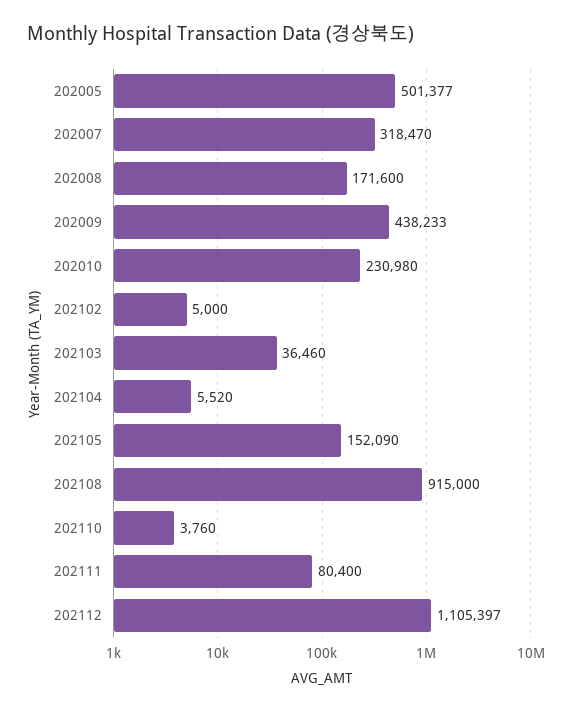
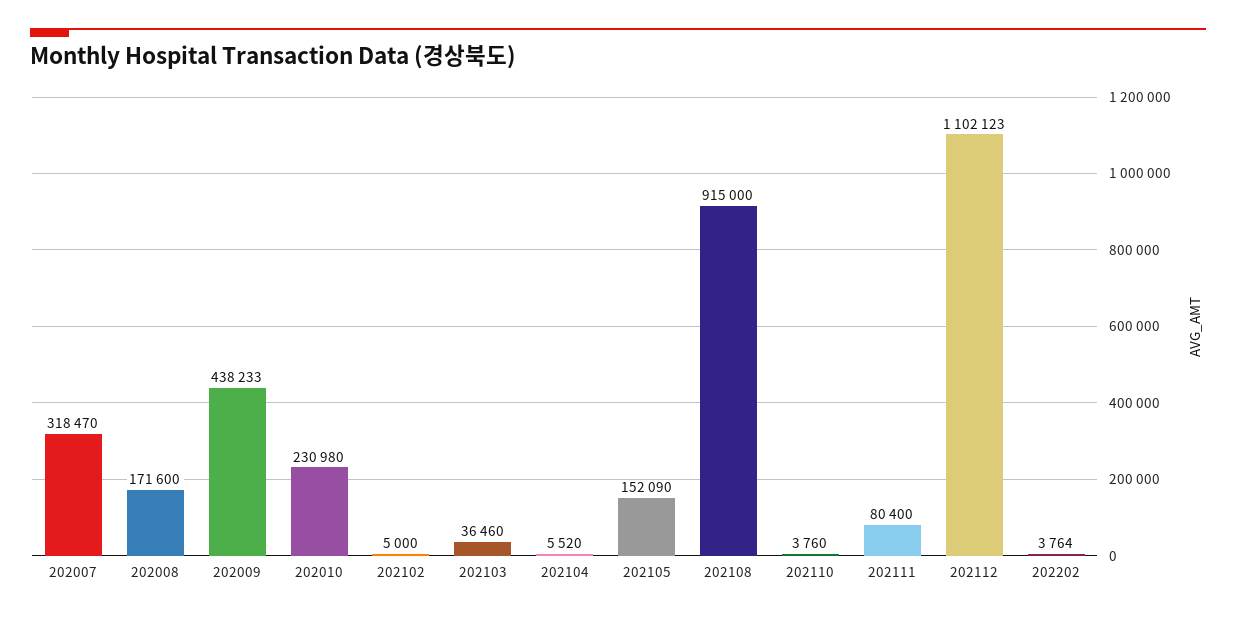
202005: 501377 -> none
202112: 1105397 -> 1102123
202202: none -> 3764

